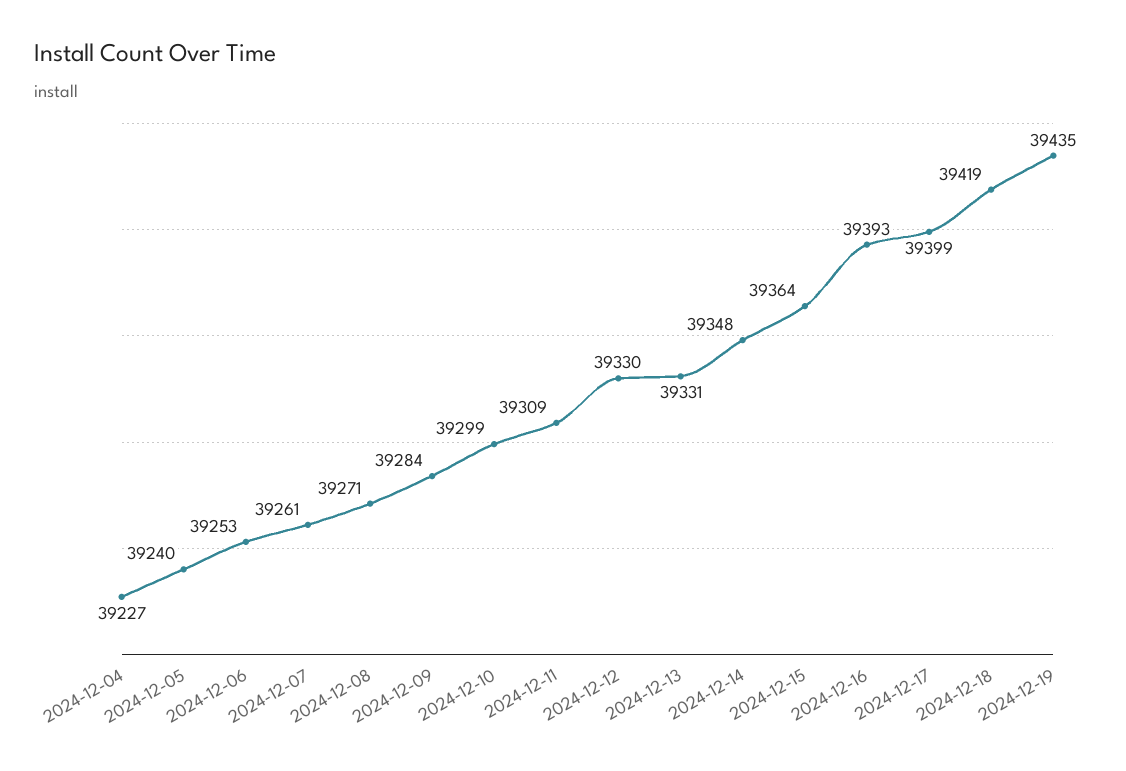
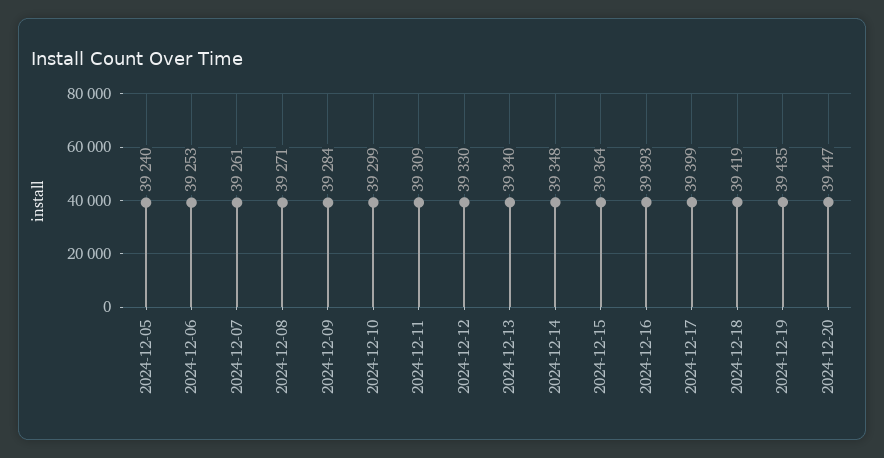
2024-12-04: 39227 -> none
2024-12-13: 39331 -> 39340
2024-12-20: none -> 39447

